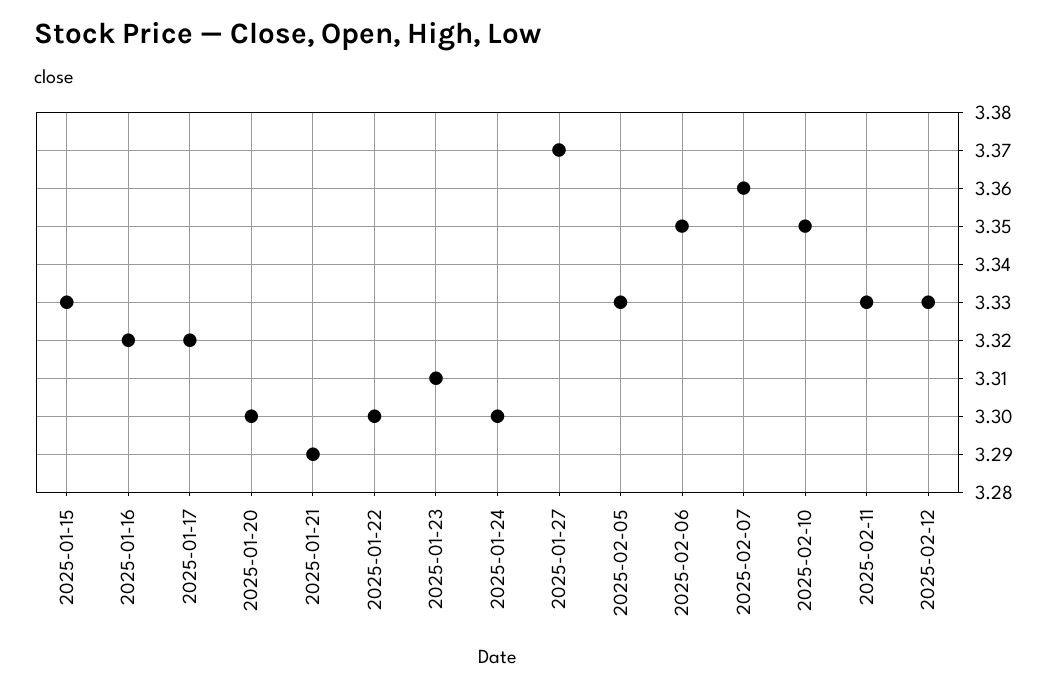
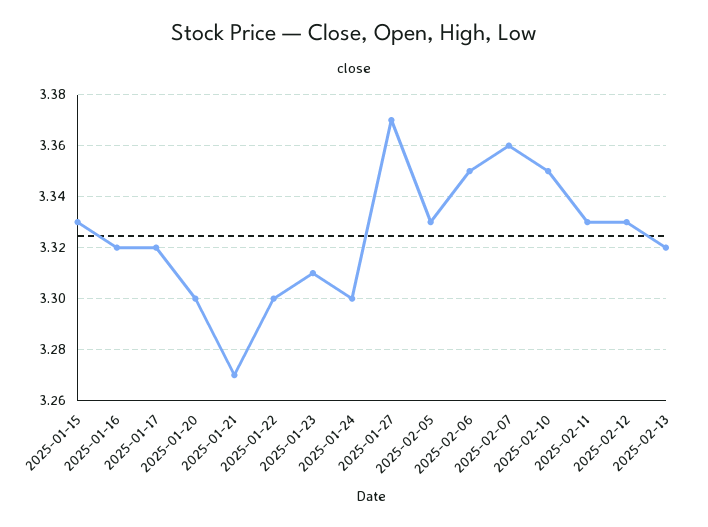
2025-01-21: 3.29 -> 3.27
2025-02-13: none -> 3.32

